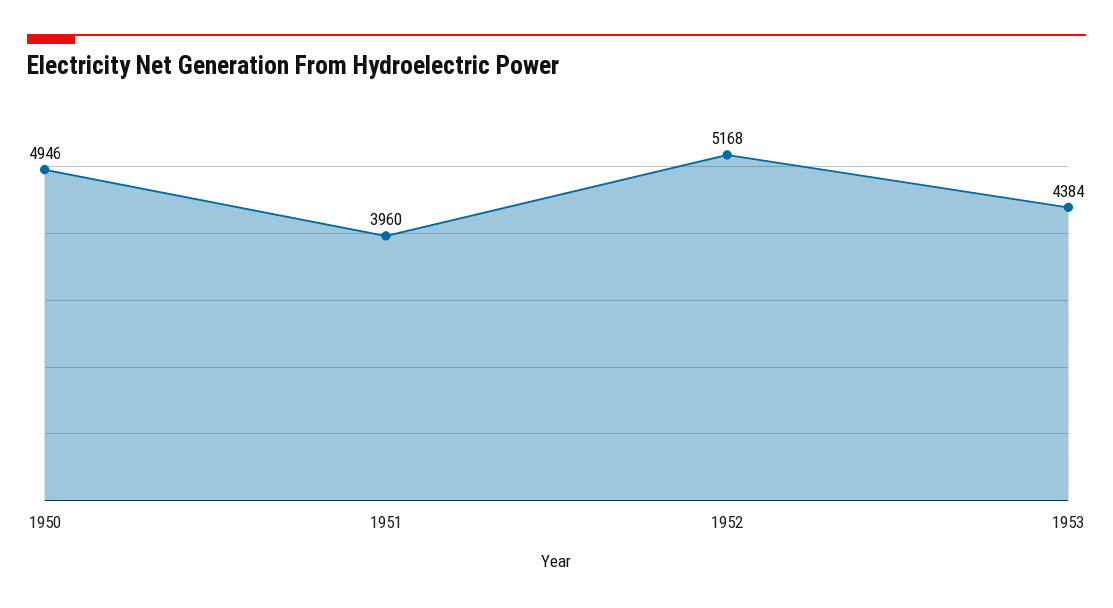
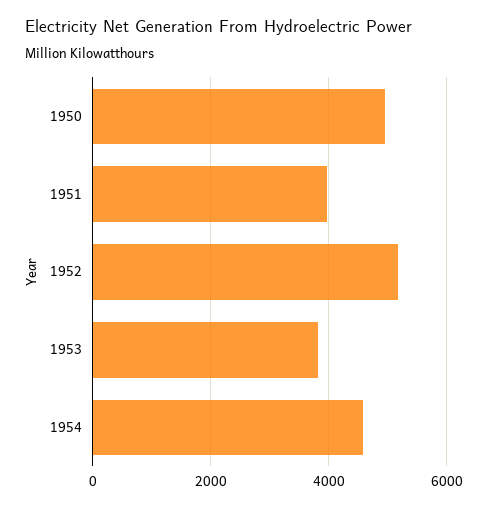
1953: 4384 -> 3800
1954: none -> 4600

